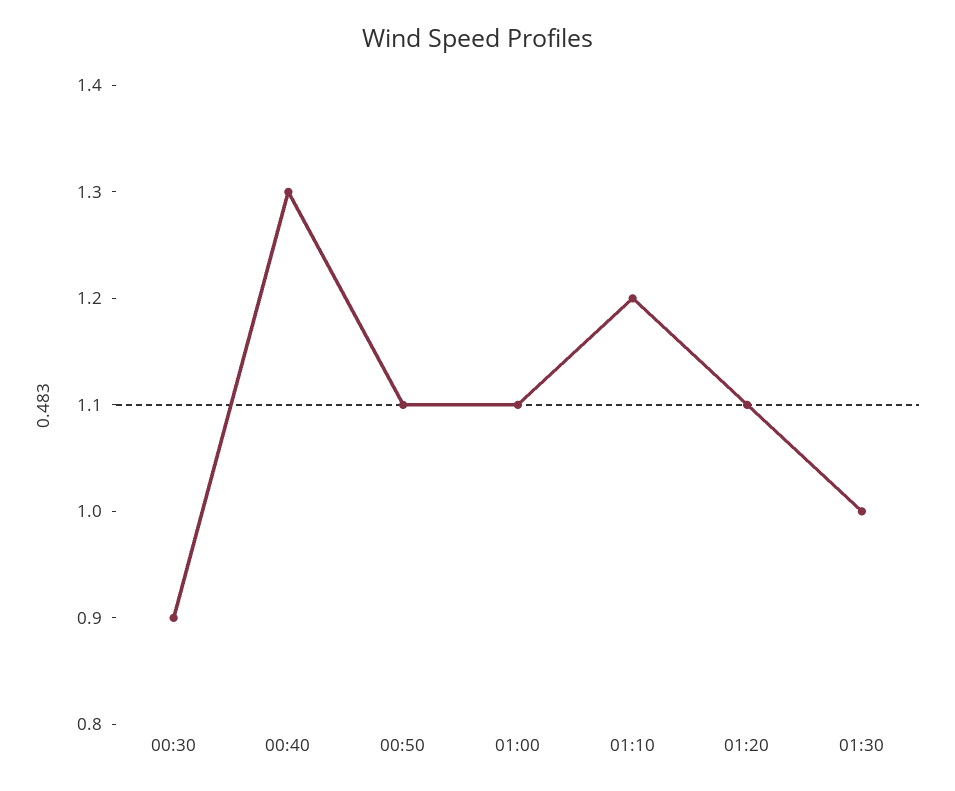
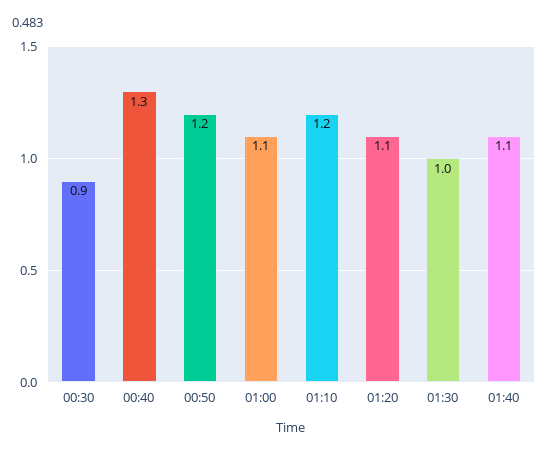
00:50: 1.1 -> 1.2
01:40: none -> 1.1

